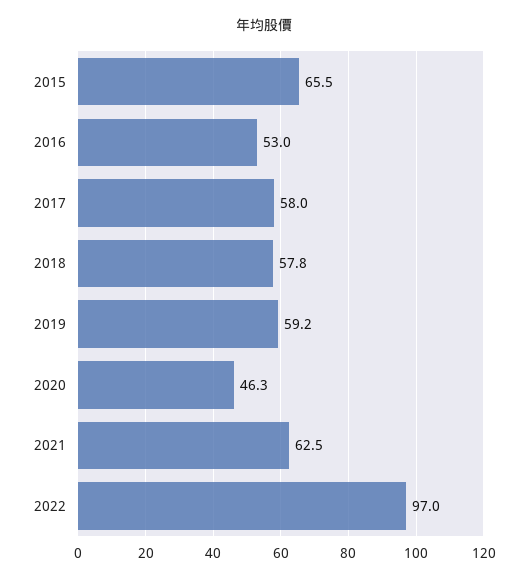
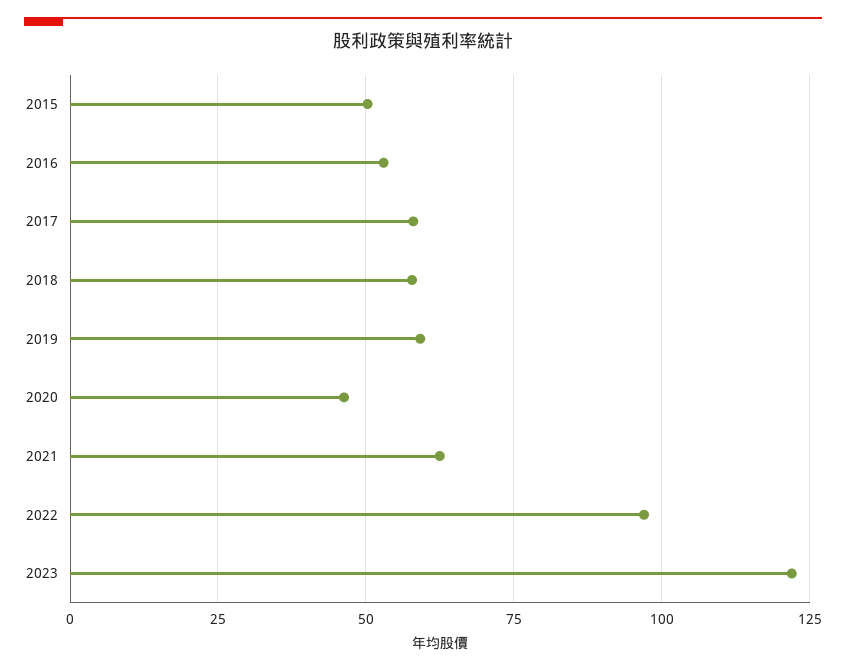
2015: 65.5 -> 50
2023: none -> 122.5

